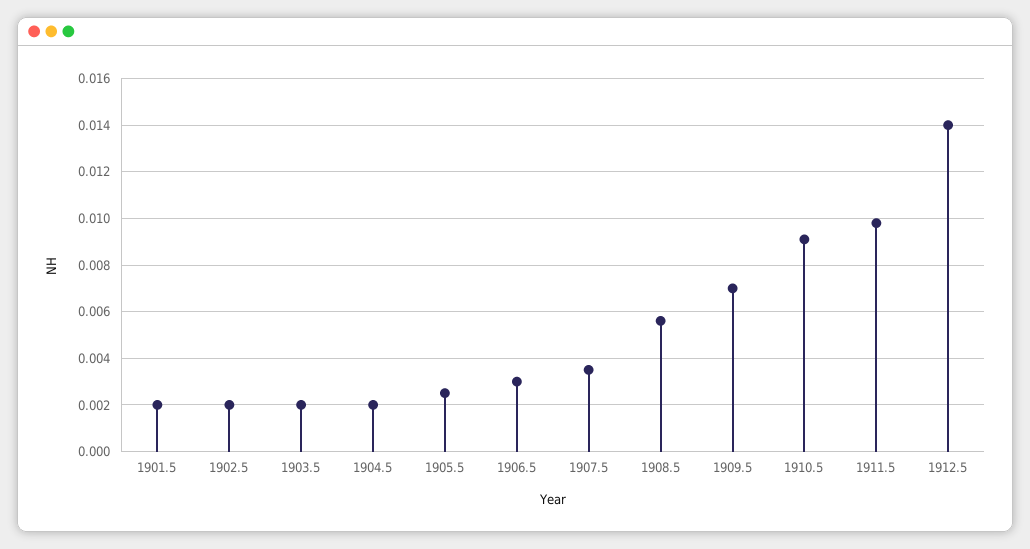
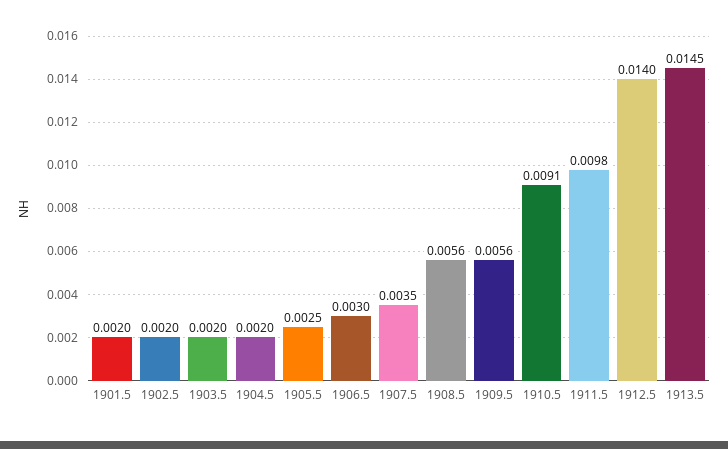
1909.5: 0.007 -> 0.0056
1913.5: none -> 0.0145

